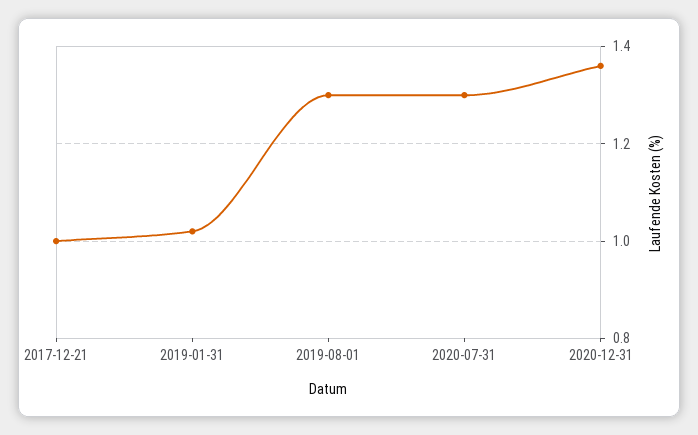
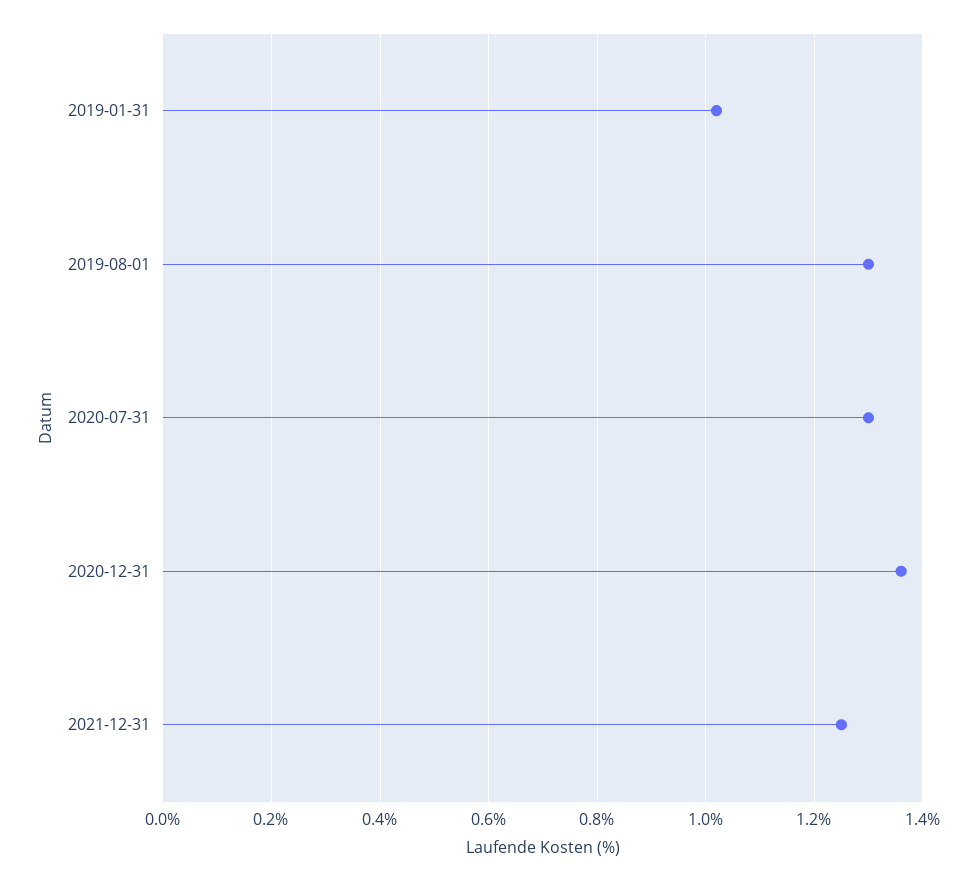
2017-12-21: 1 -> none
2021-12-31: none -> 1.25

